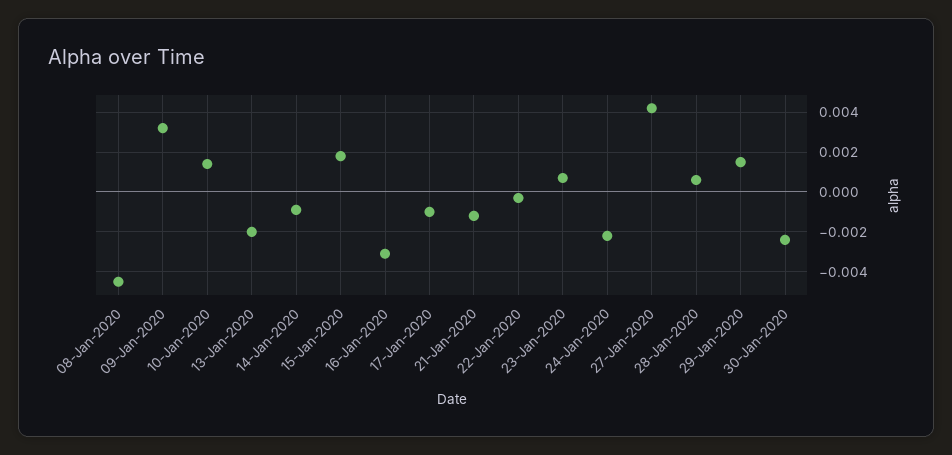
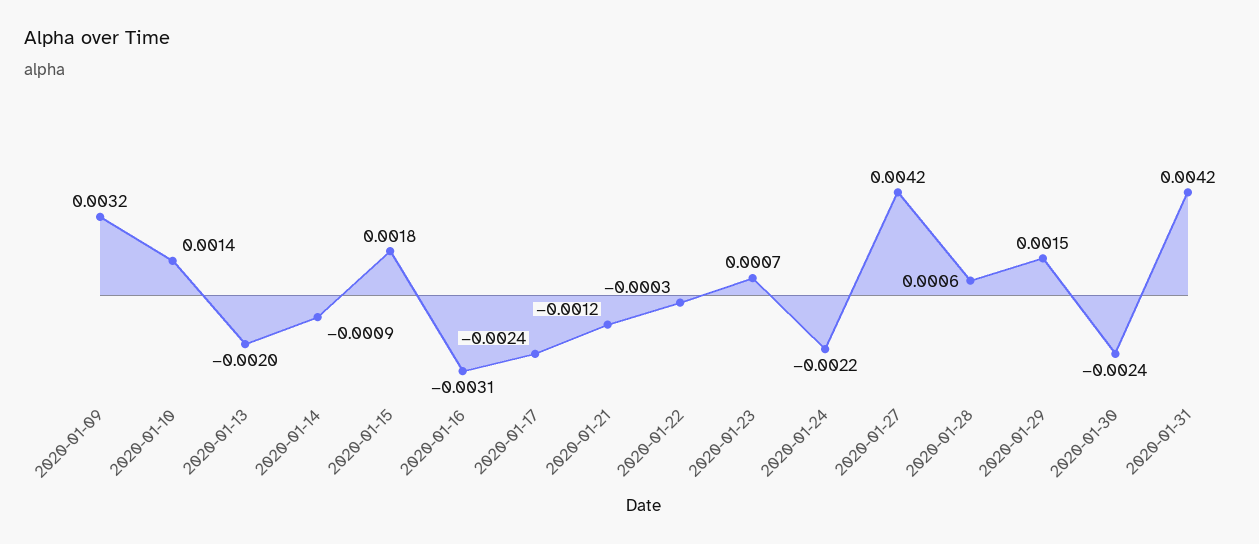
08-Jan-2020: -0.0045 -> none
17-Jan-2020: -0.001 -> -0.0024
2020-01-31: none -> 0.0042

